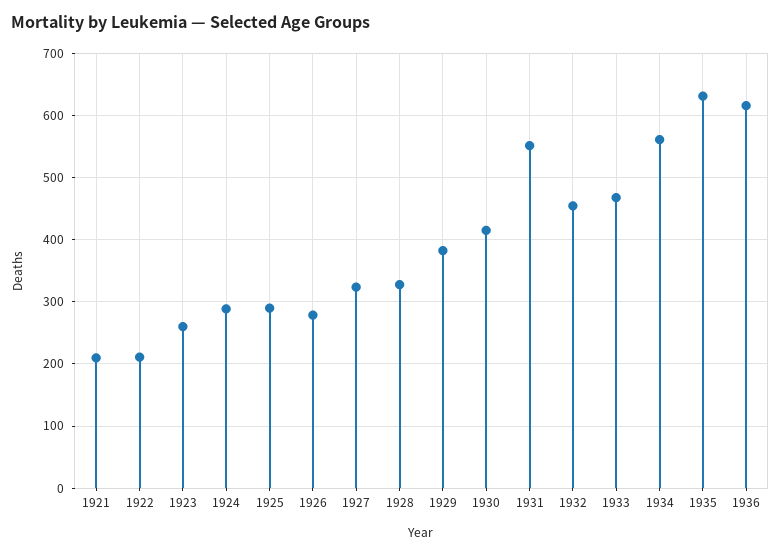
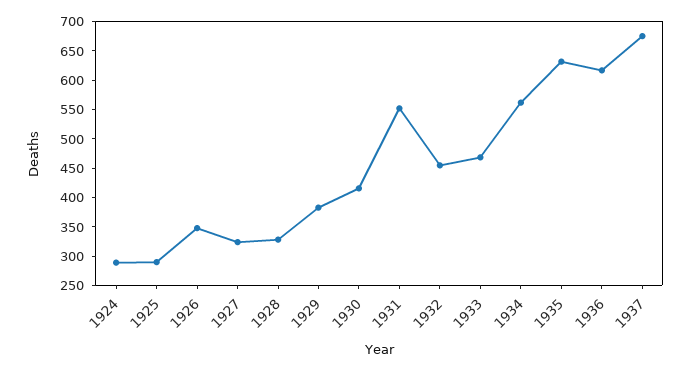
1921: 210 -> none
1922: 210 -> none
1923: 260 -> none
1926: 280 -> 350
1937: none -> 675

